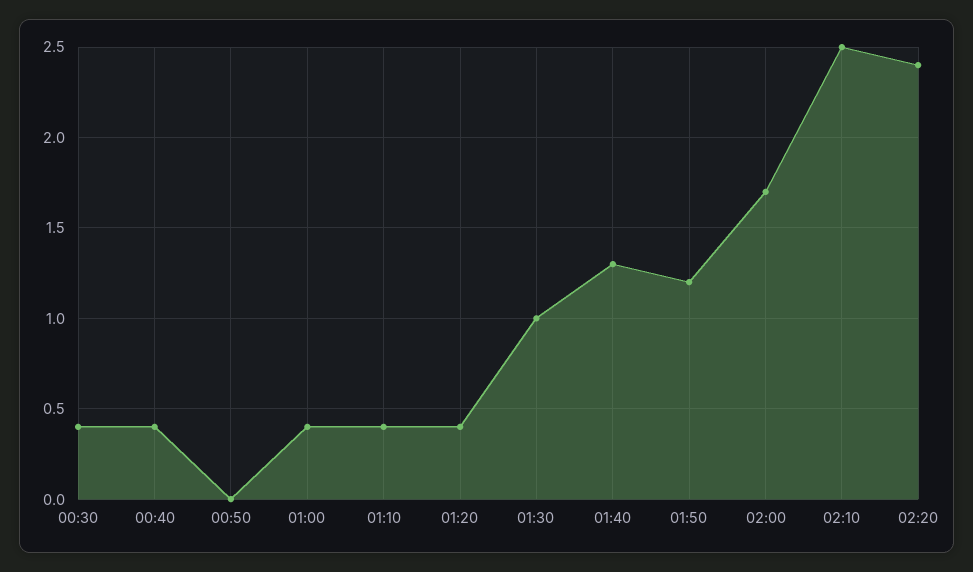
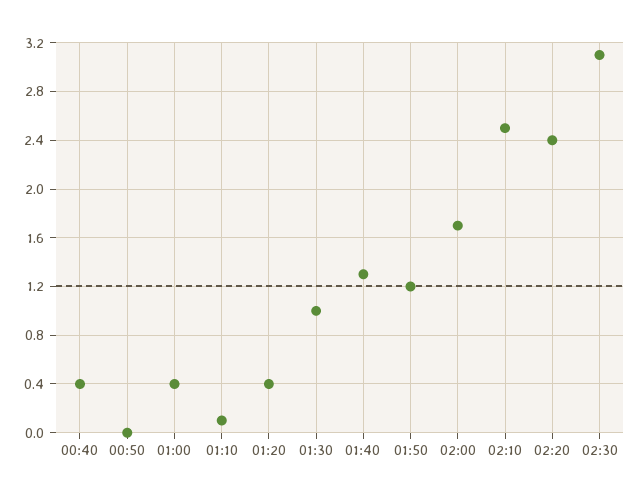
00:30: 0.4 -> none
01:10: 0.4 -> 0.1
02:30: none -> 3.1

